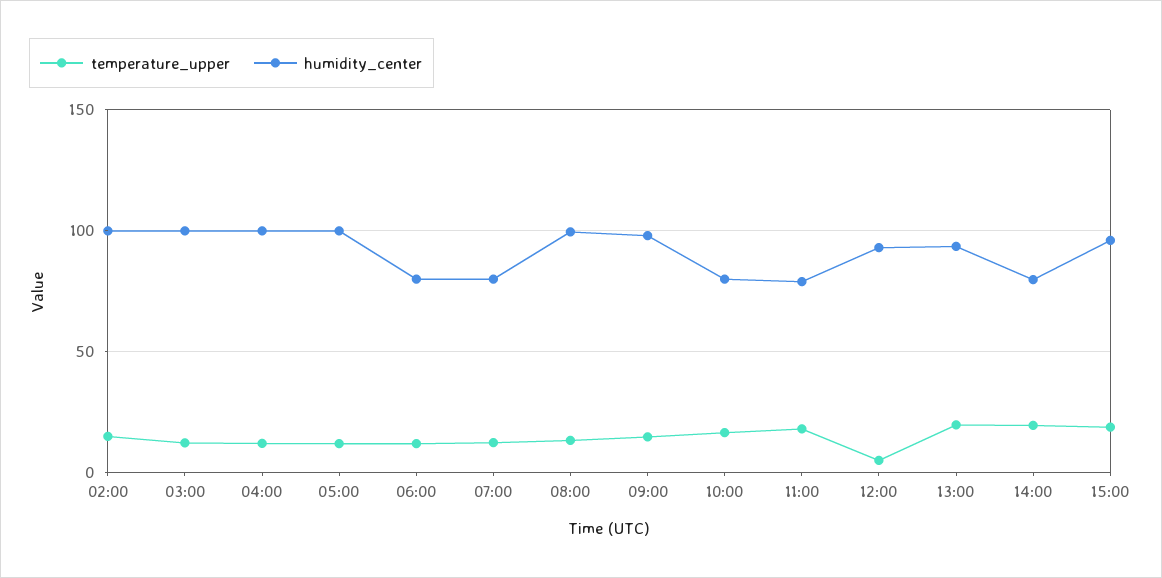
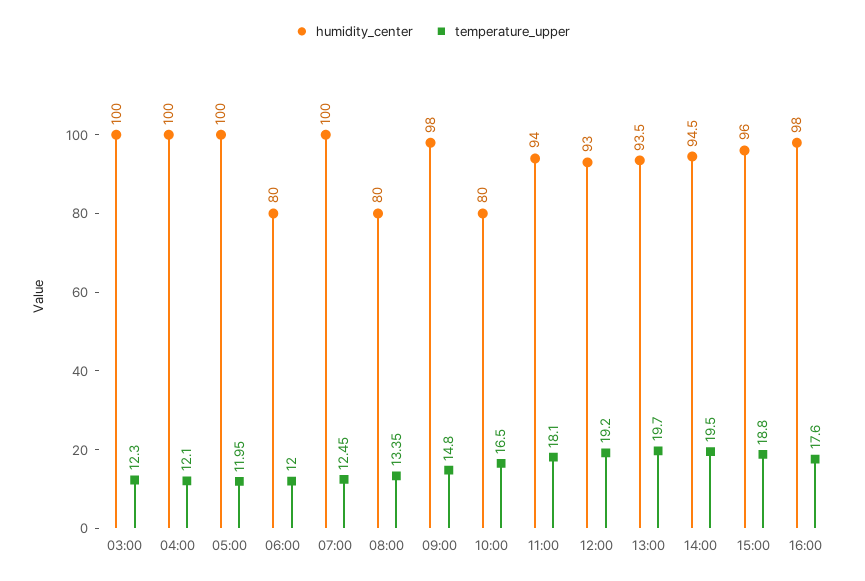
temperature_upper, 02:00: 15 -> none
humidity_center, 02:00: 100 -> none
humidity_center, 07:00: 80 -> 100
humidity_center, 08:00: 100 -> 80
humidity_center, 11:00: 80 -> 94
temperature_upper, 12:00: 5 -> 19.2
humidity_center, 14:00: 80 -> 94.5
humidity_center, 16:00: none -> 98
temperature_upper, 16:00: none -> 17.6

